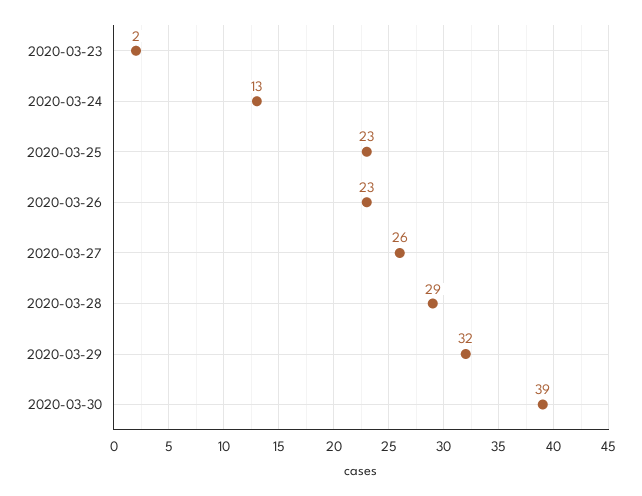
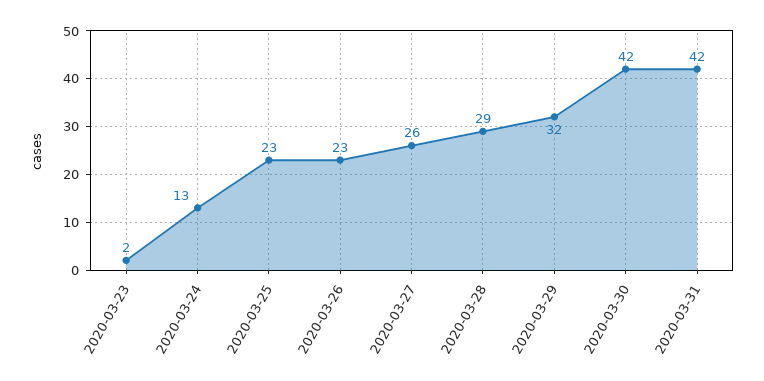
2020-03-30: 39 -> 42
2020-03-31: none -> 42

